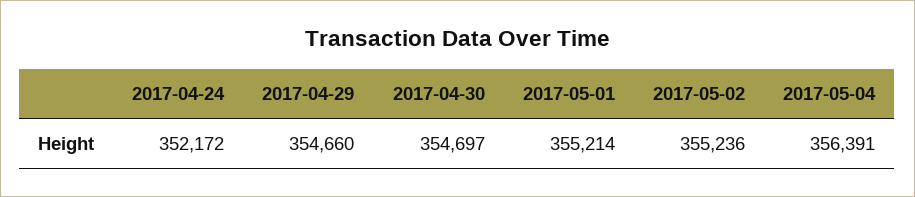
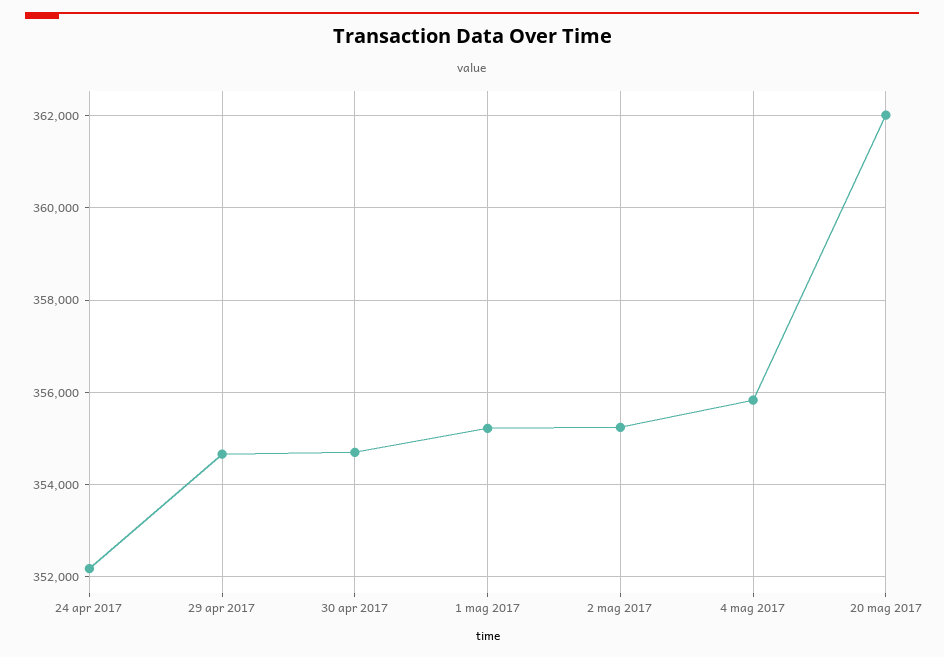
2017-05-04: 356391 -> 355800
20 mag 2017: none -> 362000

